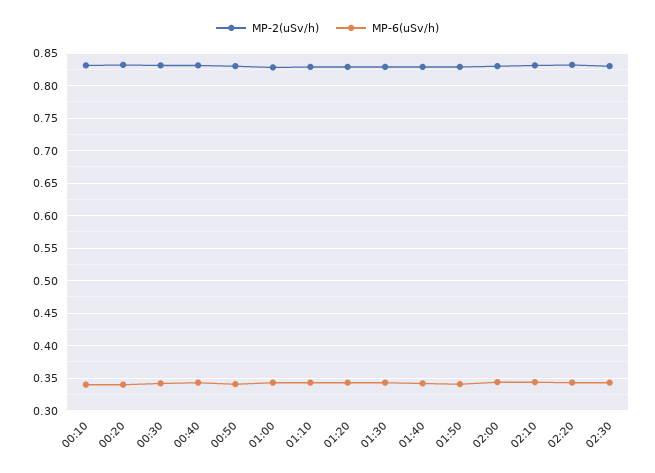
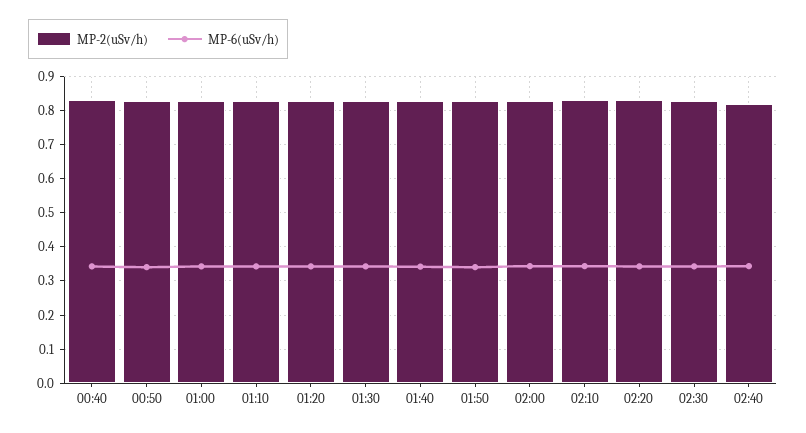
MP-2(uSv/h), 00:10: 0.83 -> none
MP-6(uSv/h), 00:10: 0.34 -> none
MP-2(uSv/h), 00:20: 0.83 -> none
MP-6(uSv/h), 00:20: 0.34 -> none
MP-2(uSv/h), 00:30: 0.83 -> none
MP-6(uSv/h), 00:30: 0.34 -> none
MP-2(uSv/h), 02:40: none -> 0.82
MP-6(uSv/h), 02:40: none -> 0.34

